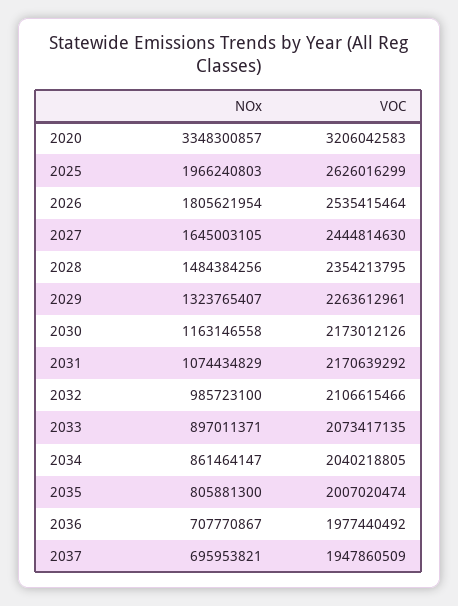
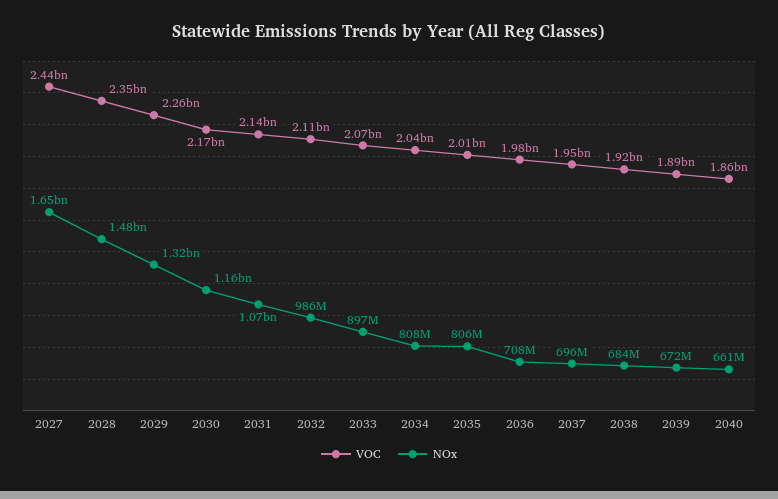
NOx, 2020: 3348300857 -> none
VOC, 2020: 3206042583 -> none
NOx, 2025: 1966240803 -> none
VOC, 2025: 2626016299 -> none
NOx, 2026: 1805621954 -> none
VOC, 2026: 2535415464 -> none
VOC, 2031: 2170639292 -> 2140000000
NOx, 2034: 861464147 -> 808000000
VOC, 2038: none -> 1920000000
NOx, 2038: none -> 684000000
VOC, 2039: none -> 1890000000
NOx, 2039: none -> 672000000
VOC, 2040: none -> 1860000000
NOx, 2040: none -> 661000000

